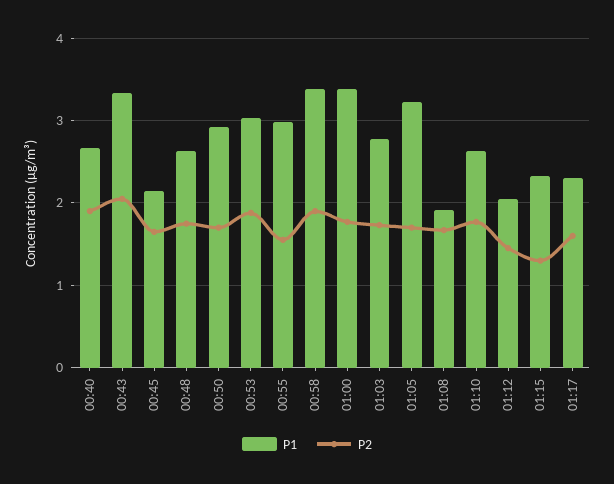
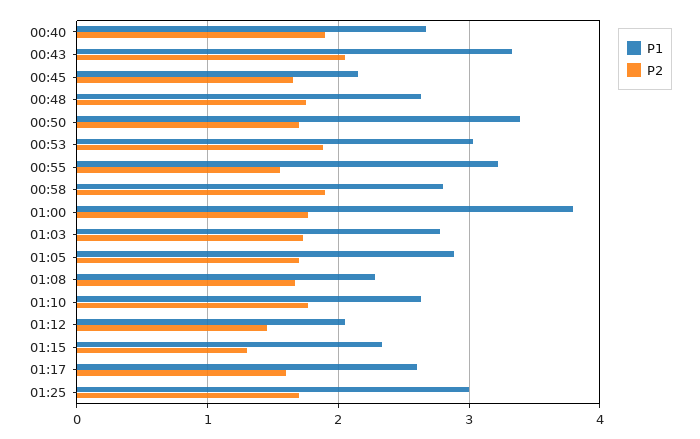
P1, 00:50: 2.9 -> 3.4
P1, 00:55: 3 -> 3.2
P1, 00:58: 3.4 -> 2.8
P1, 01:00: 3.4 -> 3.8
P1, 01:05: 3.2 -> 2.9
P1, 01:08: 1.9 -> 2.3
P1, 01:17: 2.3 -> 2.6
P1, 01:25: none -> 3
P2, 01:25: none -> 1.7

